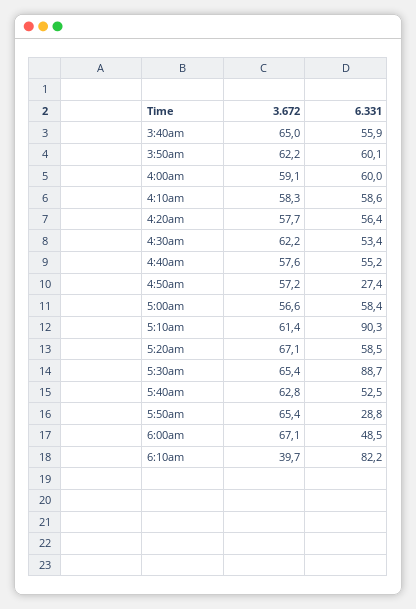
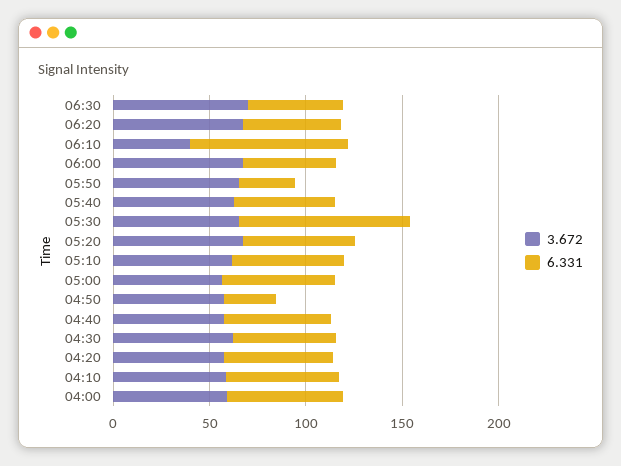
3.672, 3:40am: 65 -> none
6.331, 3:40am: 55.9 -> none
3.672, 3:50am: 62.2 -> none
6.331, 3:50am: 60.1 -> none
6.331, 5:10am: 90.3 -> 60
3.672, 06:30: none -> 70
6.331, 06:30: none -> 50
3.672, 06:20: none -> 70
6.331, 06:20: none -> 50

